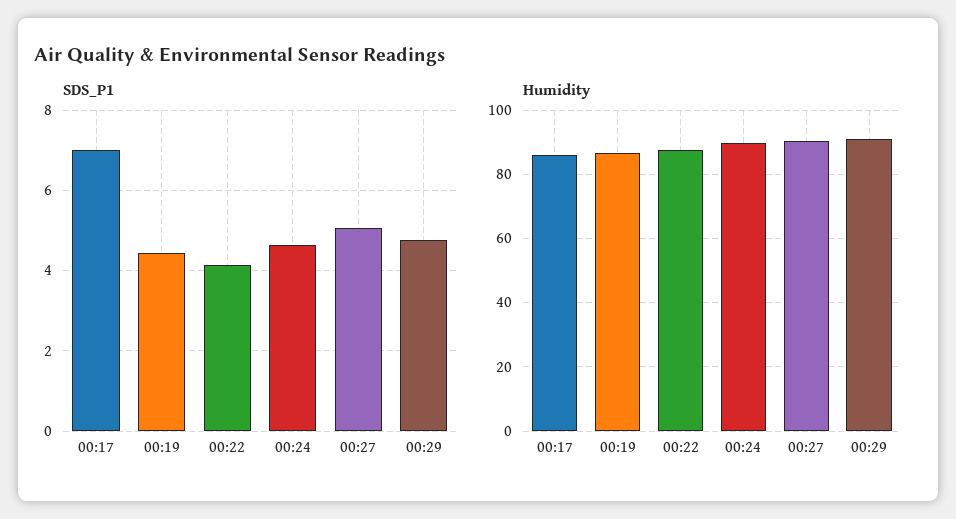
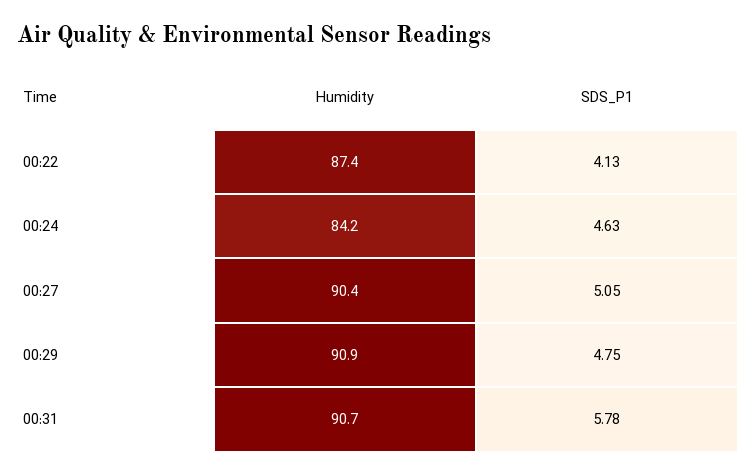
SDS_P1, 00:17: 7 -> none
SDS_P1, 00:19: 4.4 -> none
Humidity, 00:17: 86 -> none
Humidity, 00:19: 86 -> none
Humidity, 00:24: 90 -> 84.2
Humidity, 00:31: none -> 90.7
SDS_P1, 00:31: none -> 5.78

